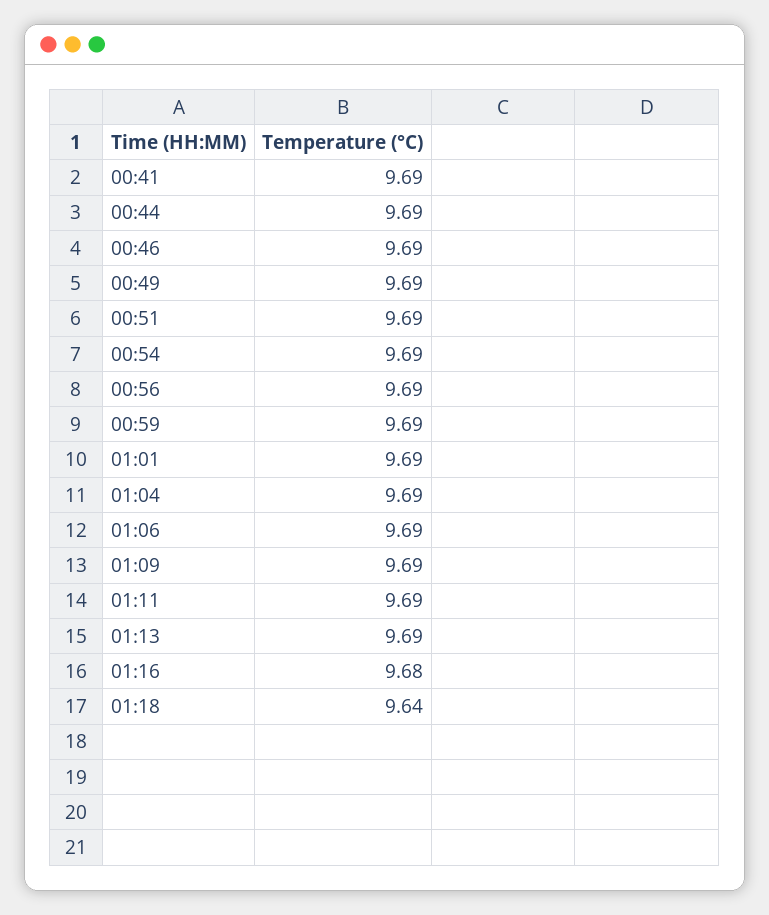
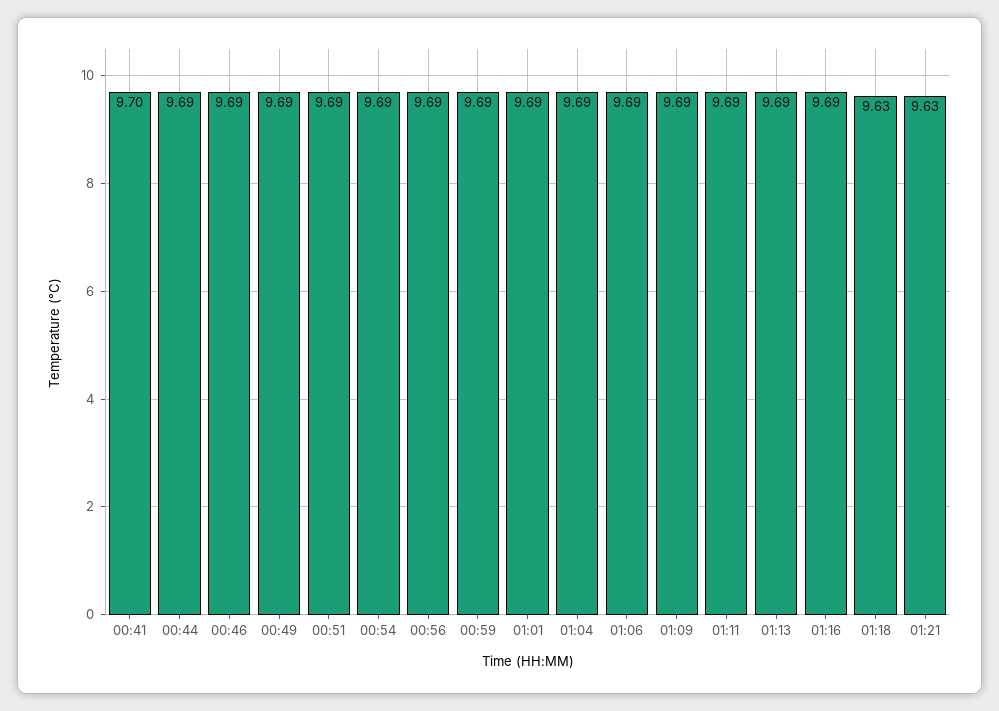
00:41: 9.69 -> 9.7
01:16: 9.68 -> 9.69
01:18: 9.64 -> 9.63
01:21: none -> 9.63

